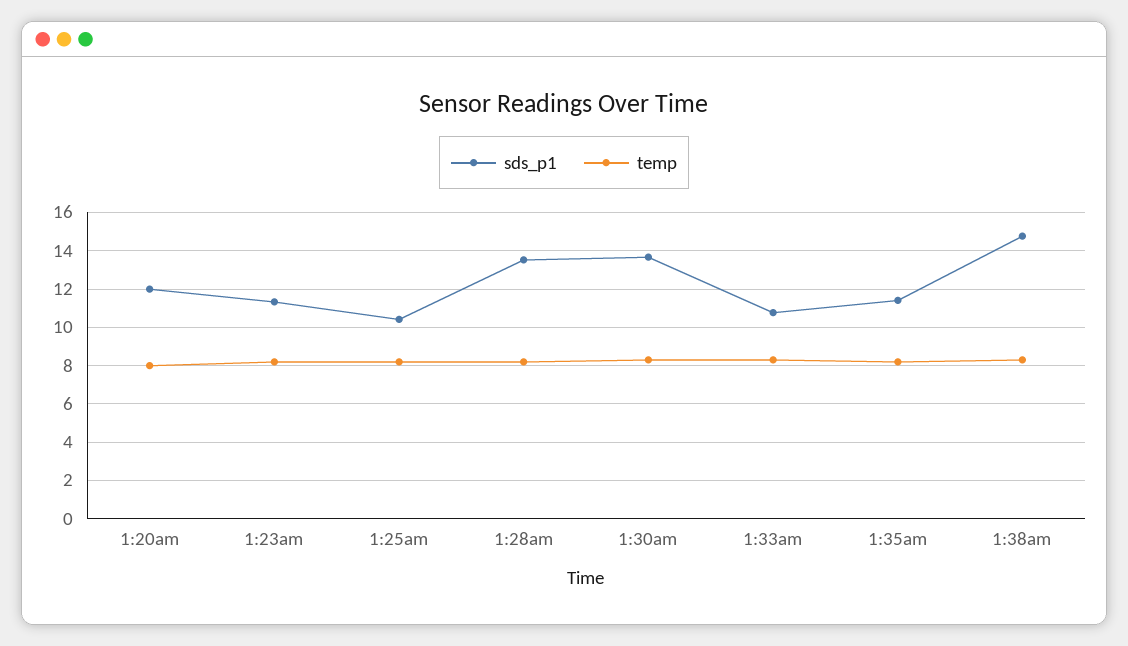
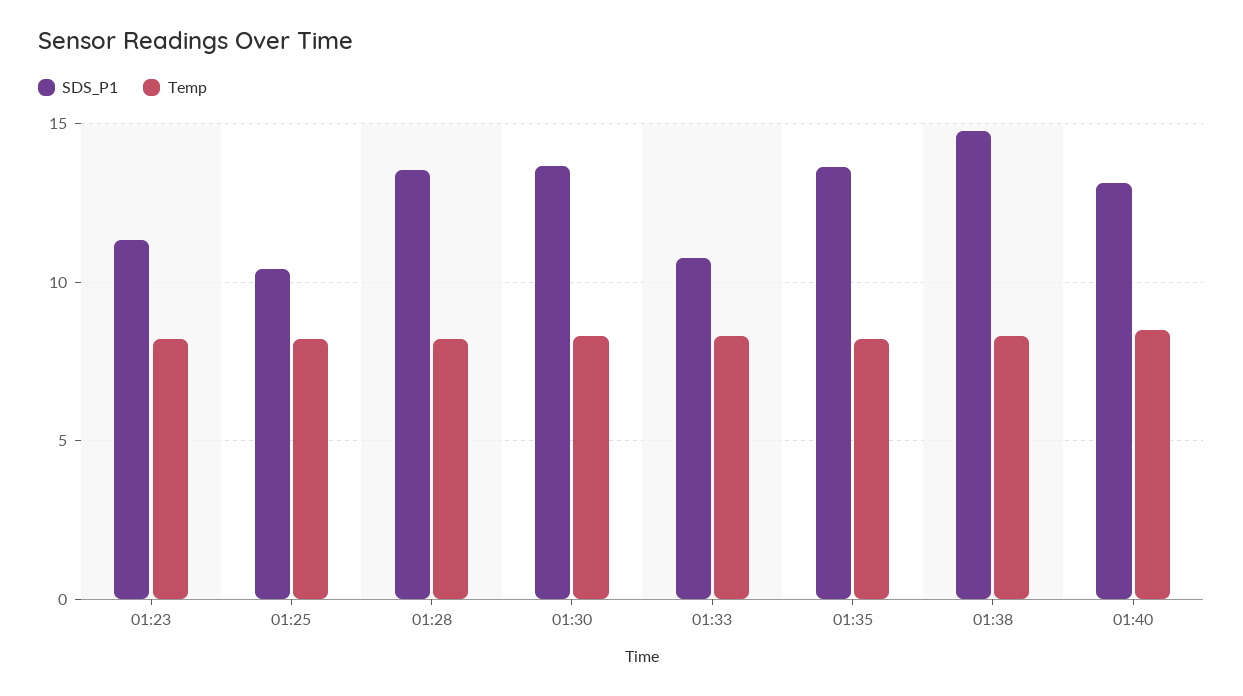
sds_p1, 1:20am: 12 -> none
temp, 1:20am: 8 -> none
sds_p1, 1:35am: 11.5 -> 13.5
sds_p1, 01:40: none -> 13
temp, 01:40: none -> 8.5

